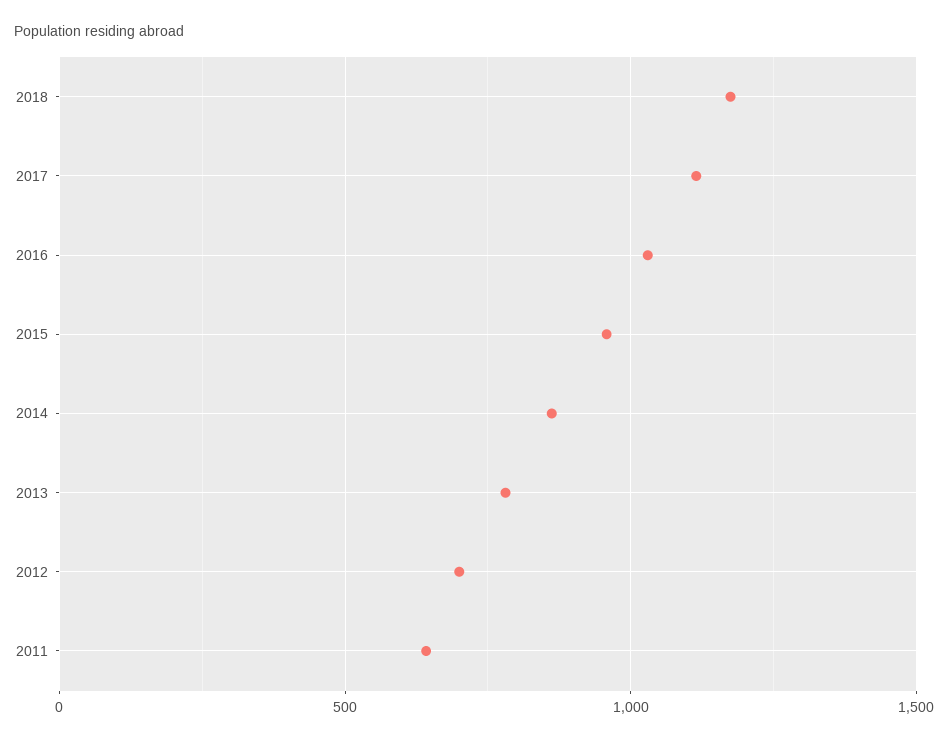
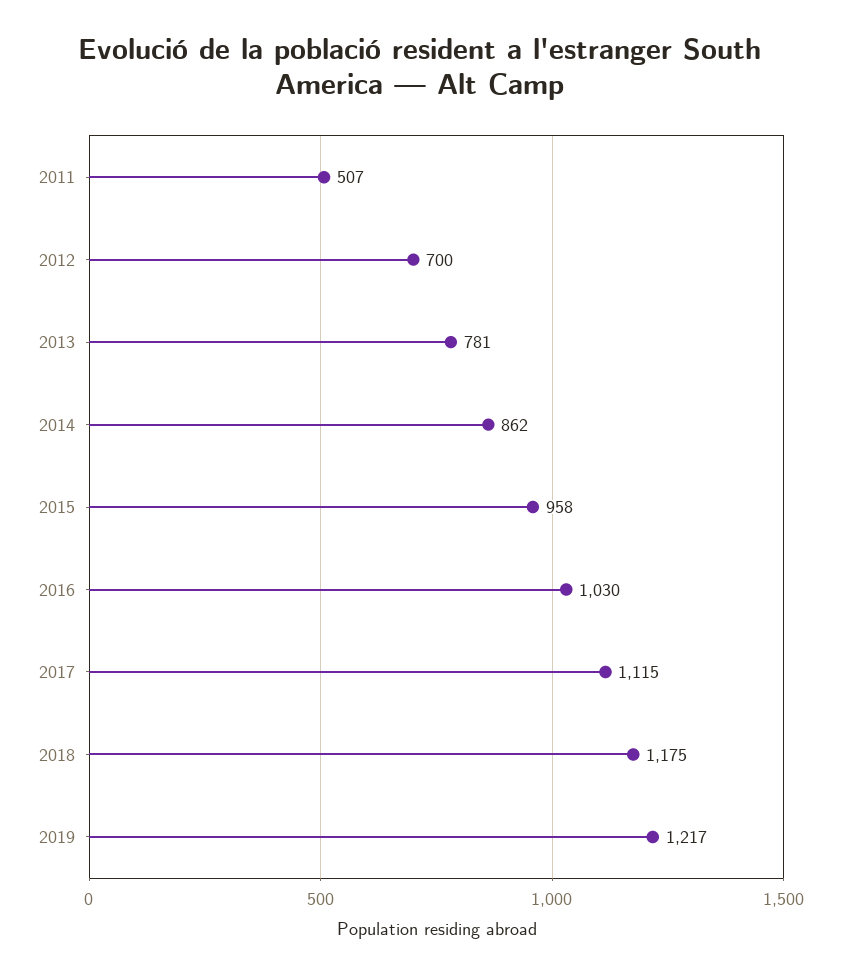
2011: 650 -> 507
2019: none -> 1217

